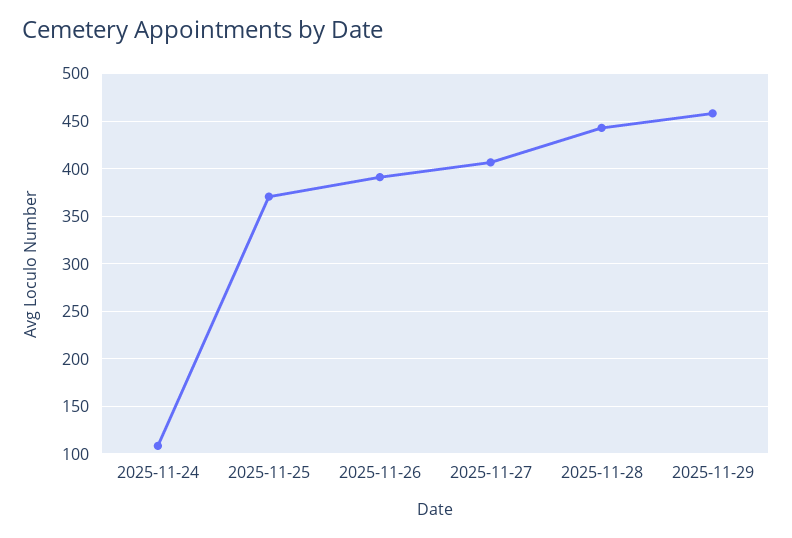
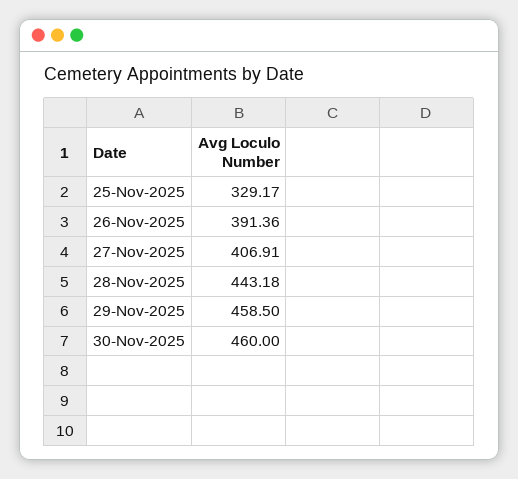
2025-11-24: 110 -> none
2025-11-25: 370 -> 329.17
30-Nov-2025: none -> 460

